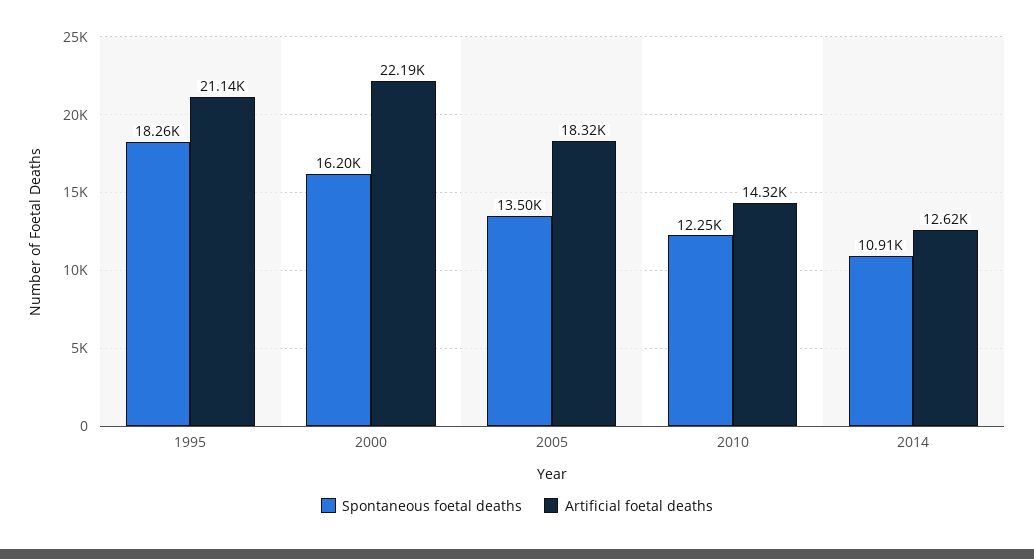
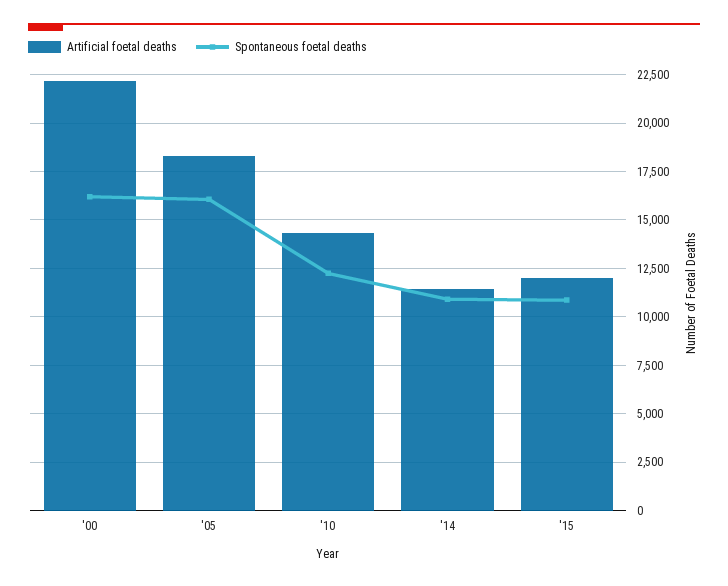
Spontaneous foetal deaths, 1995: 18260 -> none
Artificial foetal deaths, 1995: 21140 -> none
Spontaneous foetal deaths, 2005: 13500 -> 16000
Artificial foetal deaths, 2014: 12620 -> 11500
Artificial foetal deaths, '15: none -> 12000
Spontaneous foetal deaths, '15: none -> 11000

